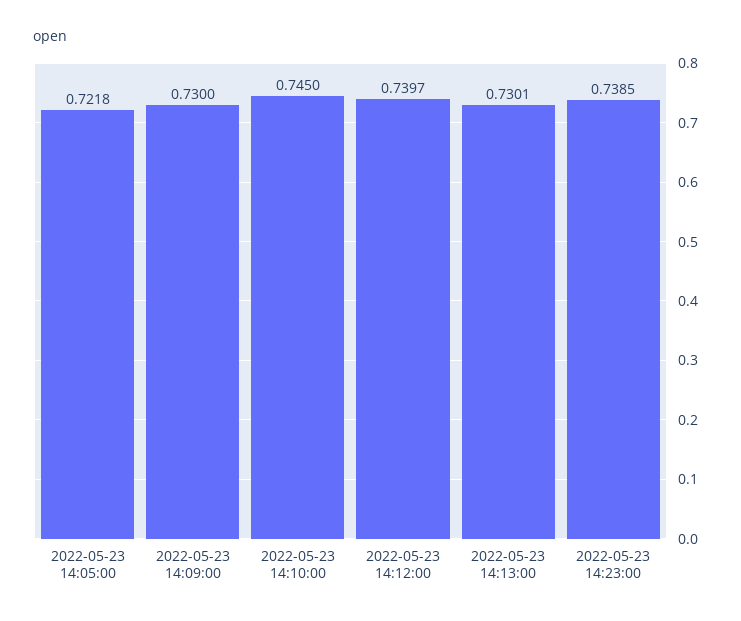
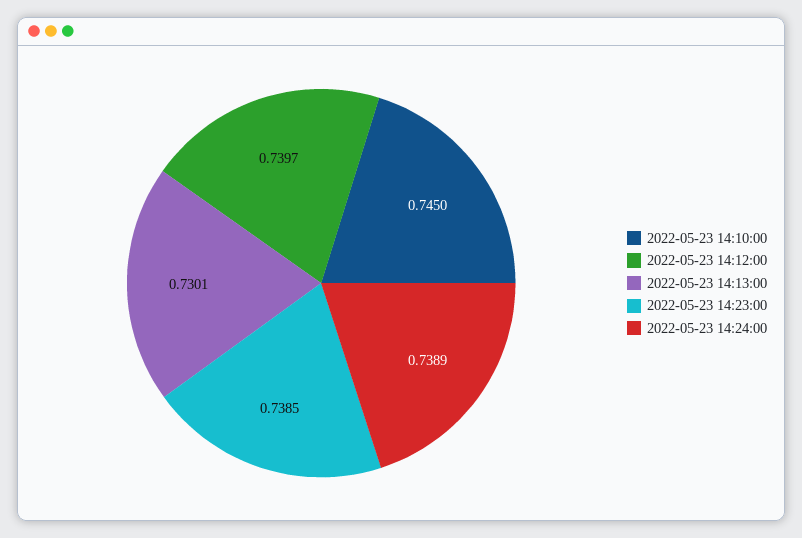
2022-05-23 14:05:00: 0.7218 -> none
2022-05-23 14:09:00: 0.73 -> none
2022-05-23 14:24:00: none -> 0.7389

